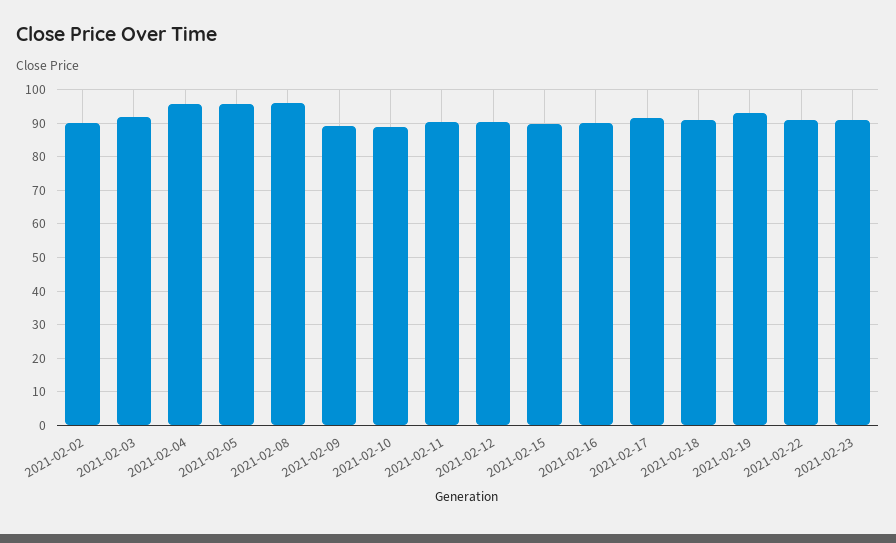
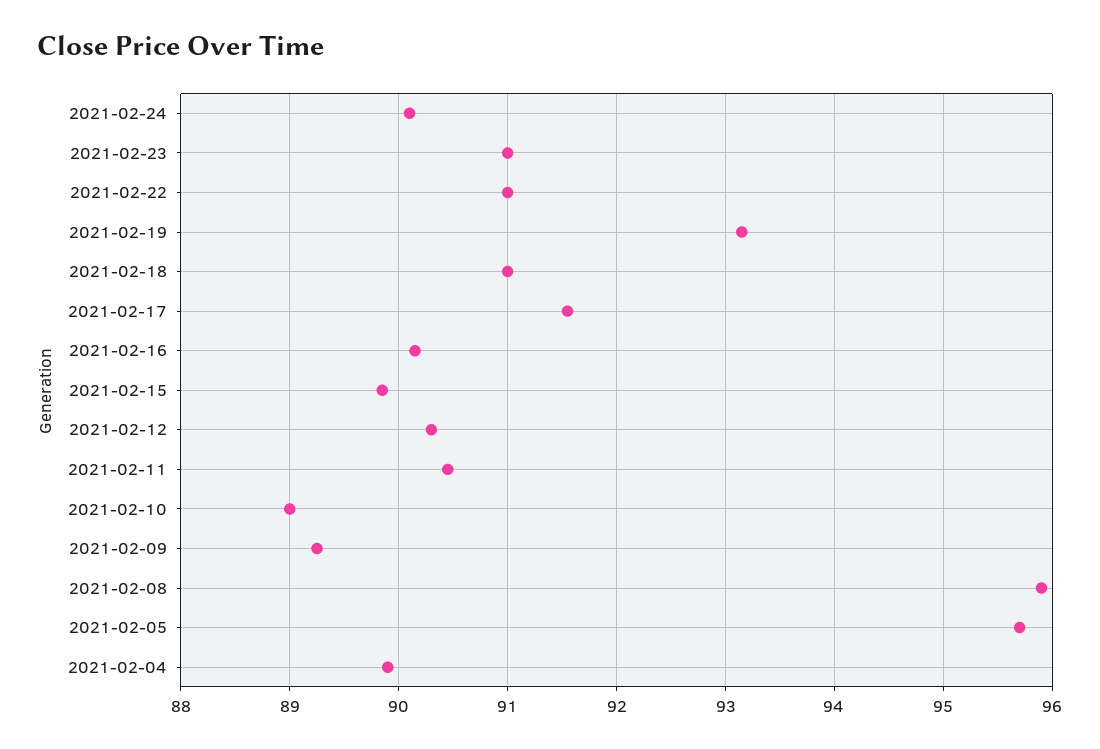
2021-02-02: 90 -> none
2021-02-03: 92 -> none
2021-02-04: 96 -> 89.9
2021-02-24: none -> 90.1

